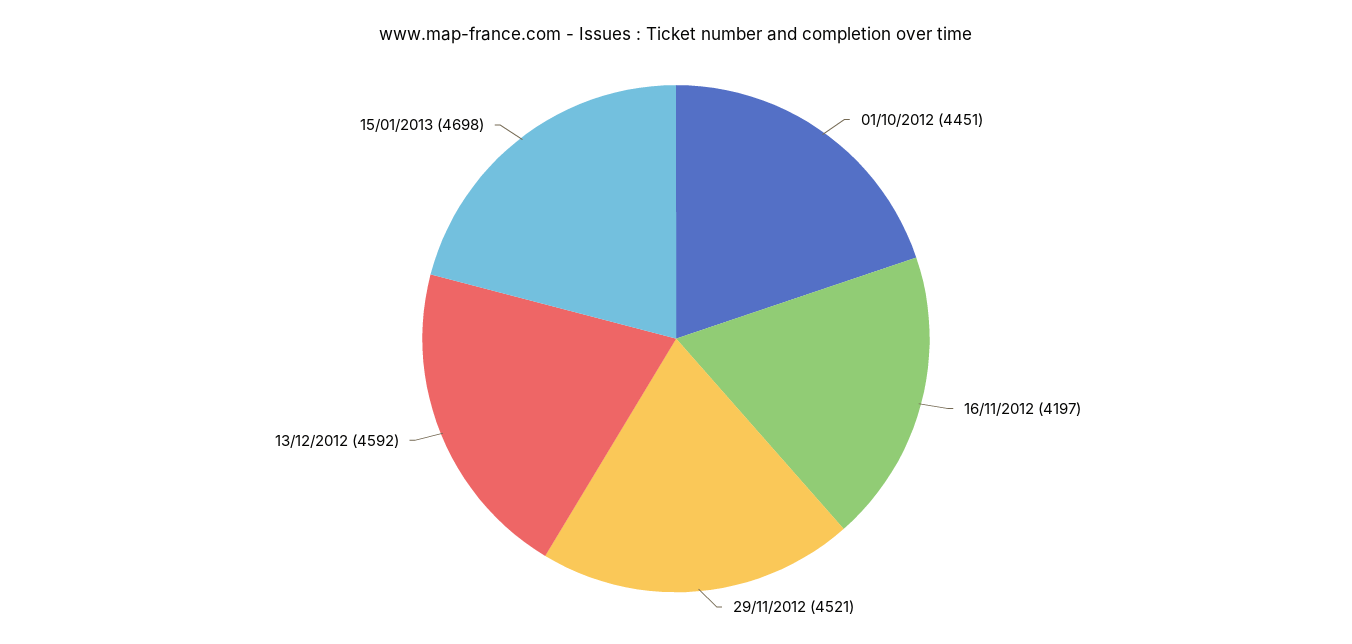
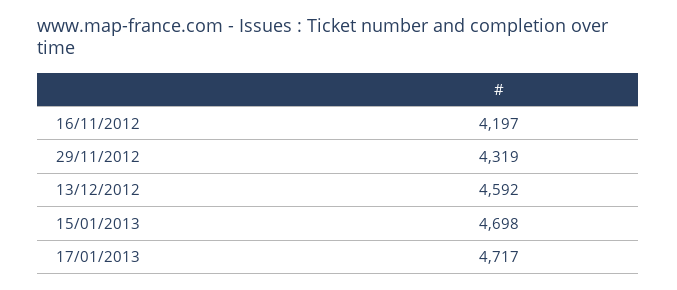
01/10/2012: 4451 -> none
29/11/2012: 4521 -> 4319
17/01/2013: none -> 4717

